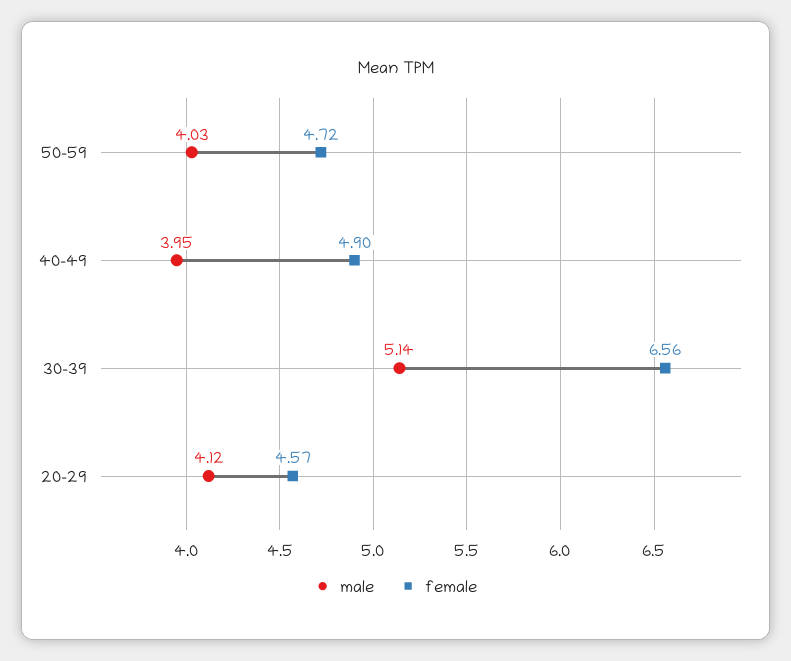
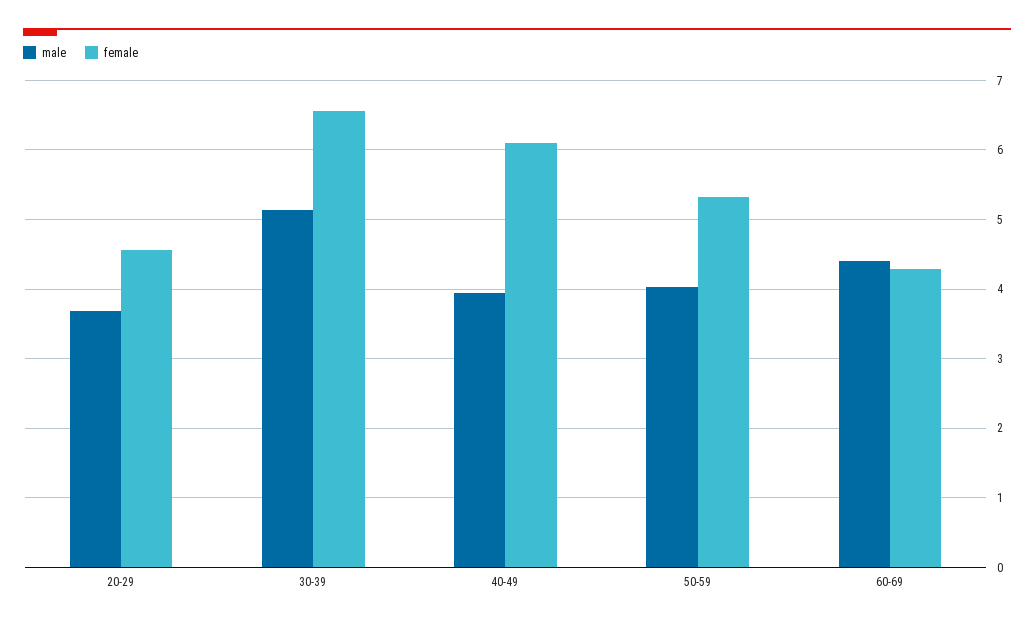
female, 50-59: 4.72 -> 5.3
female, 40-49: 4.9 -> 6.1
male, 20-29: 4.12 -> 3.7
male, 60-69: none -> 4.4
female, 60-69: none -> 4.3

